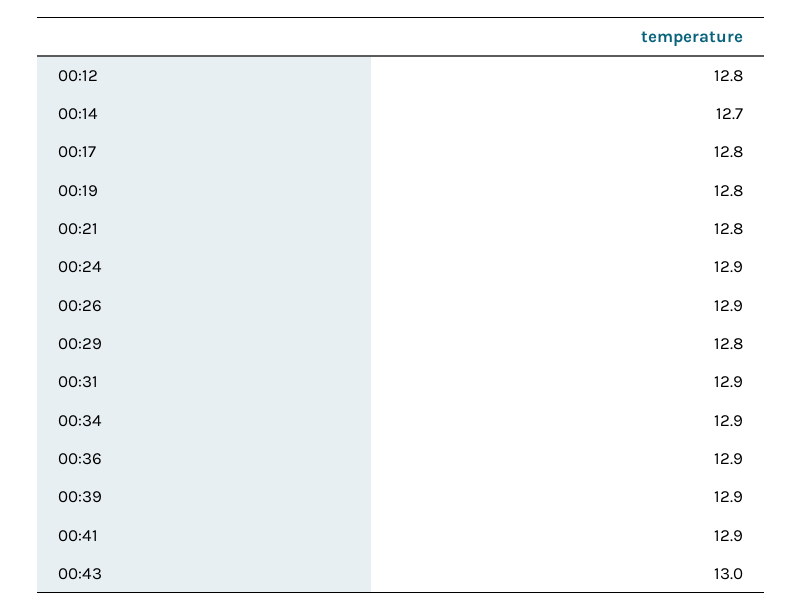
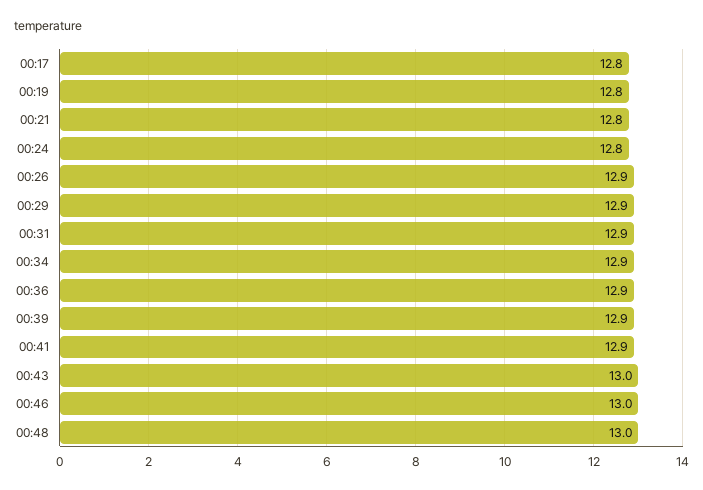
00:12: 12.8 -> none
00:14: 12.7 -> none
00:24: 12.9 -> 12.8
00:29: 12.8 -> 12.9
00:46: none -> 13
00:48: none -> 13

